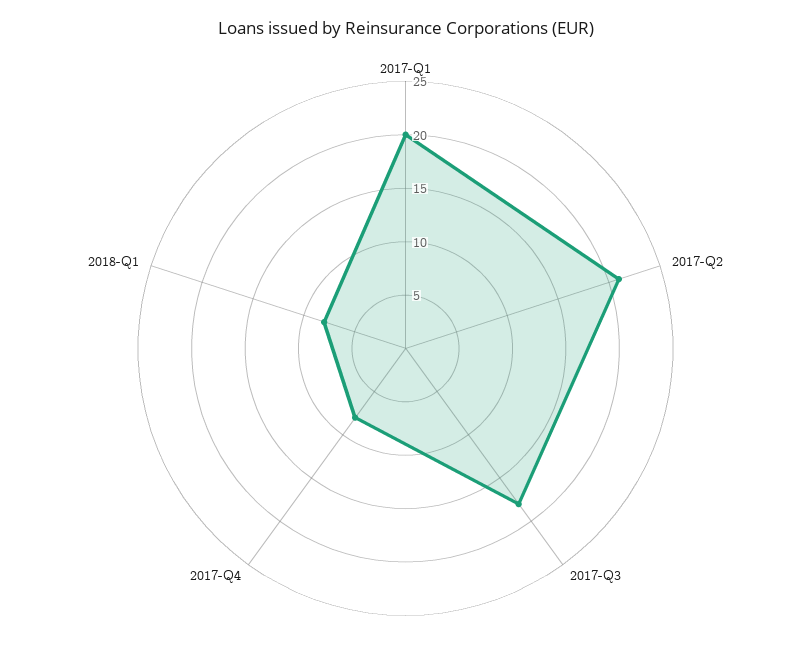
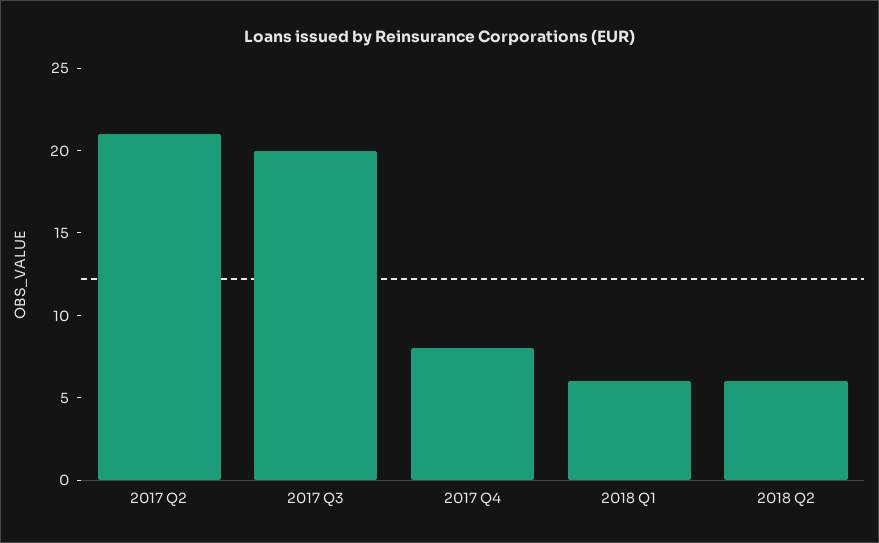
2017-Q1: 20 -> none
2017-Q3: 18 -> 20
2018-Q1: 8 -> 6
2018 Q2: none -> 6

